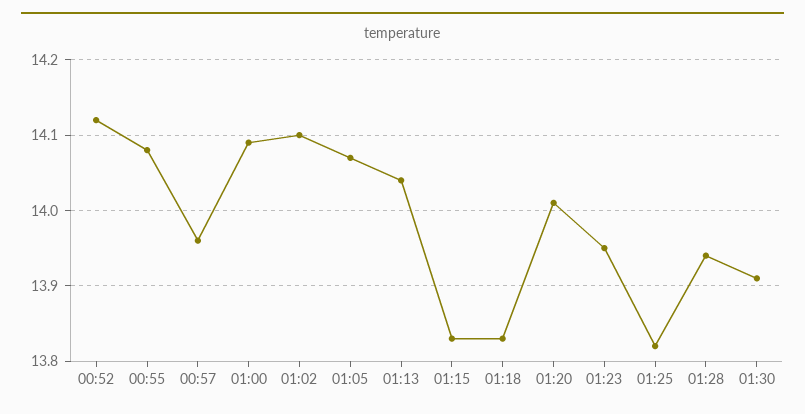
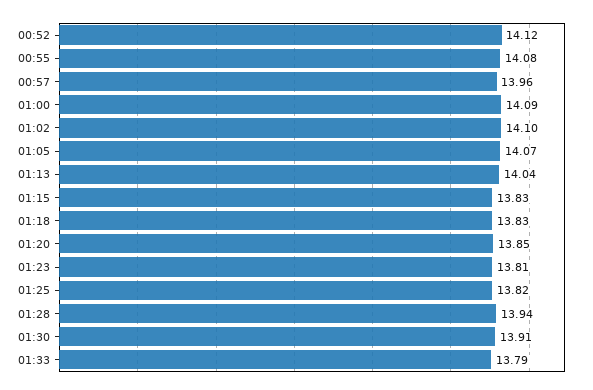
01:20: 14.01 -> 13.85
01:23: 13.95 -> 13.81
01:33: none -> 13.79

